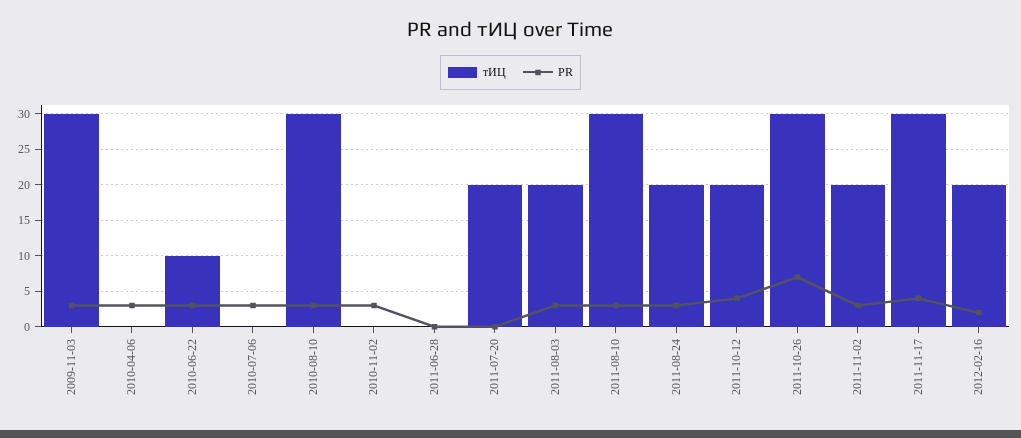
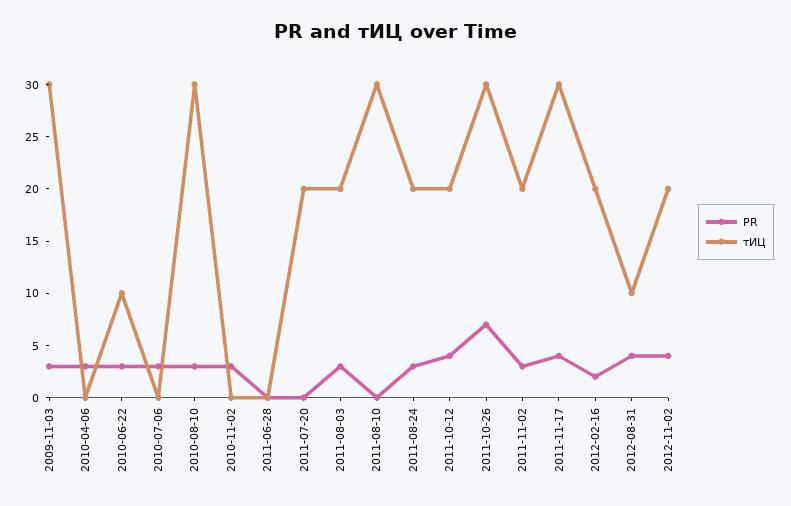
PR, 2011-08-10: 3 -> 0
PR, 2012-08-31: none -> 4
тИЦ, 2012-08-31: none -> 10
PR, 2012-11-02: none -> 4
тИЦ, 2012-11-02: none -> 20

